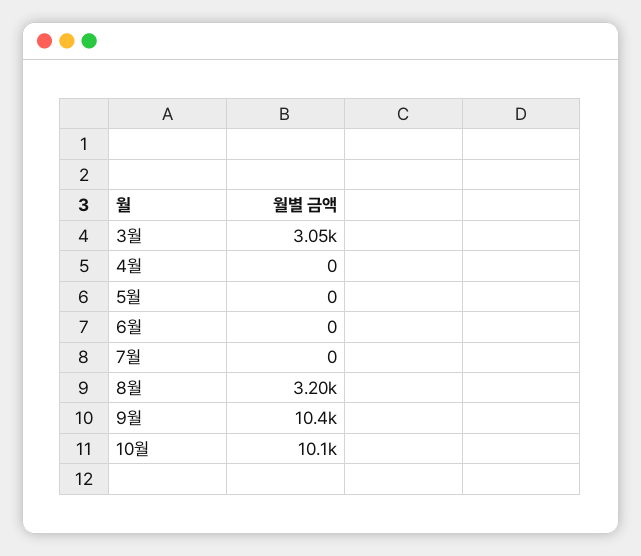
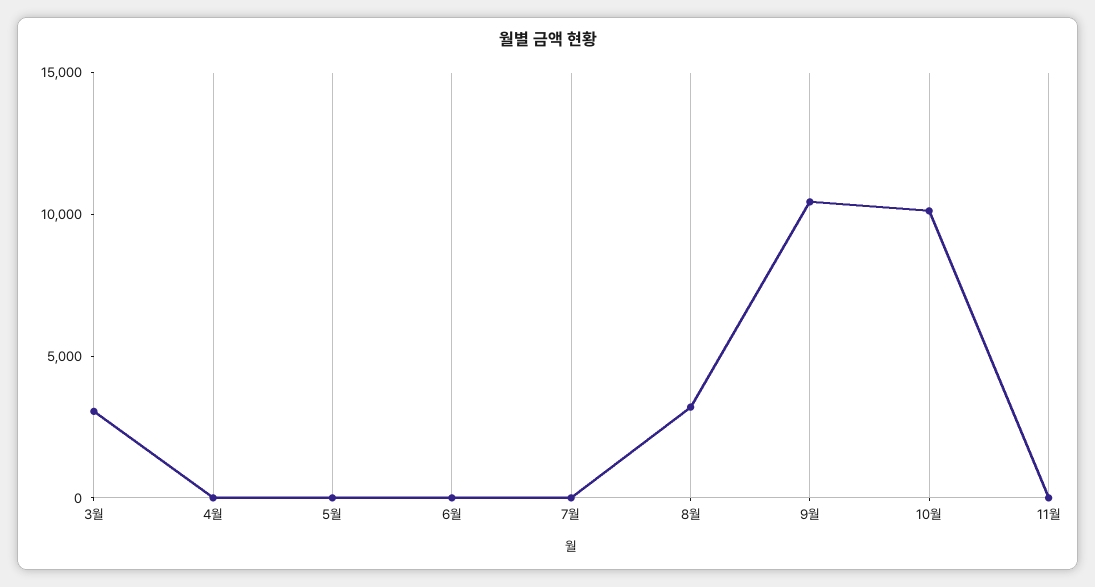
11월: none -> 0

